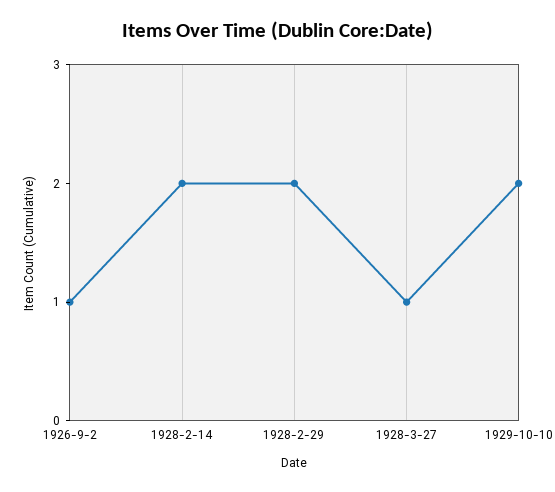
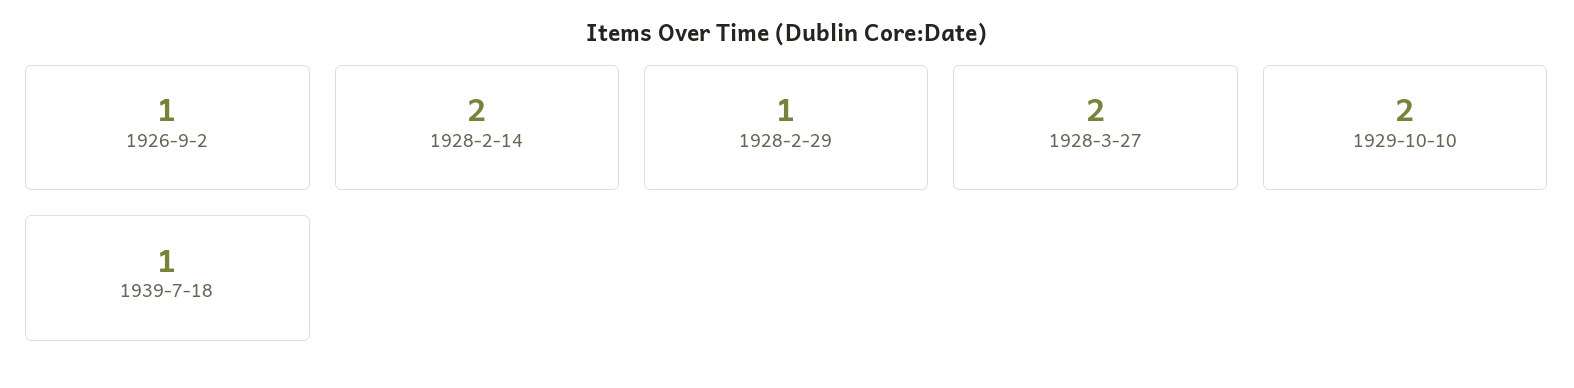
1928-2-29: 2 -> 1
1928-3-27: 1 -> 2
1939-7-18: none -> 1

